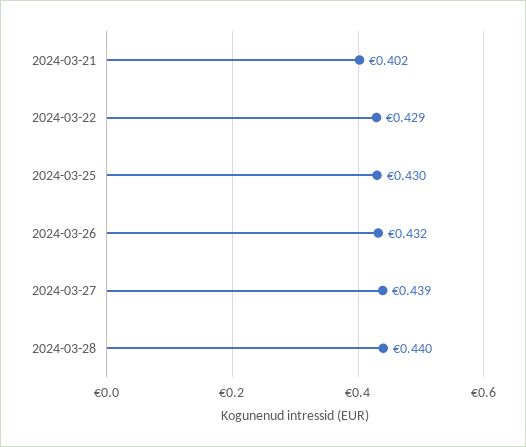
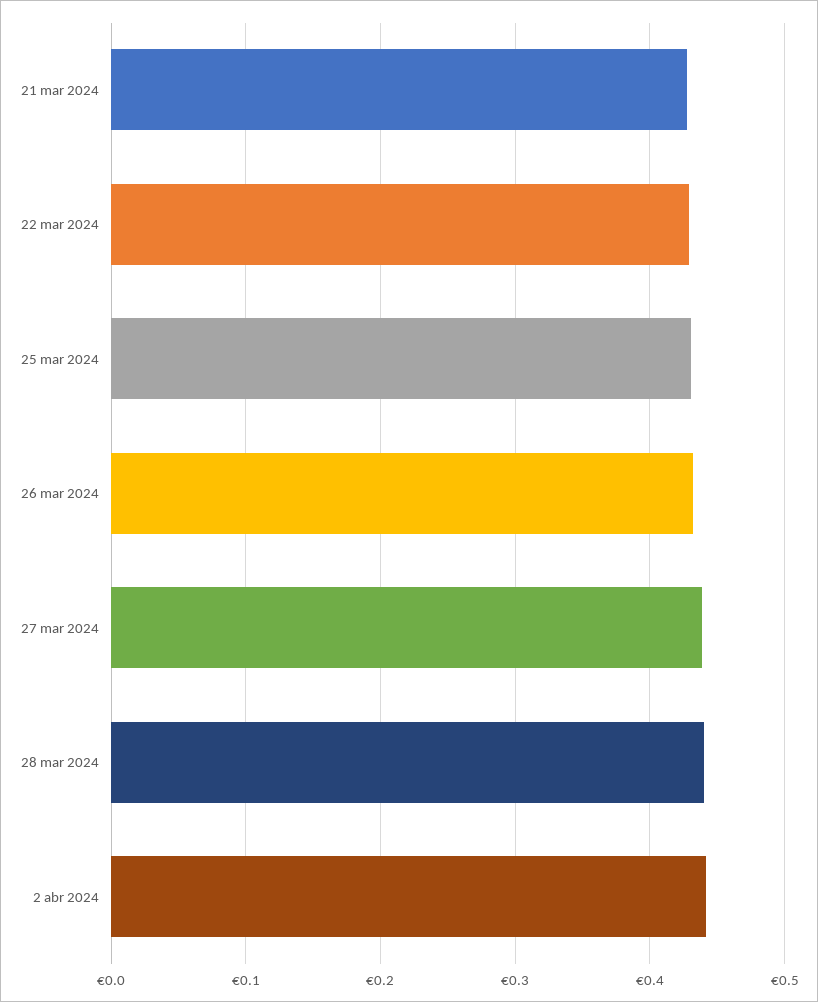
2024-03-21: 0.402 -> 0.43
2 abr 2024: none -> 0.44

